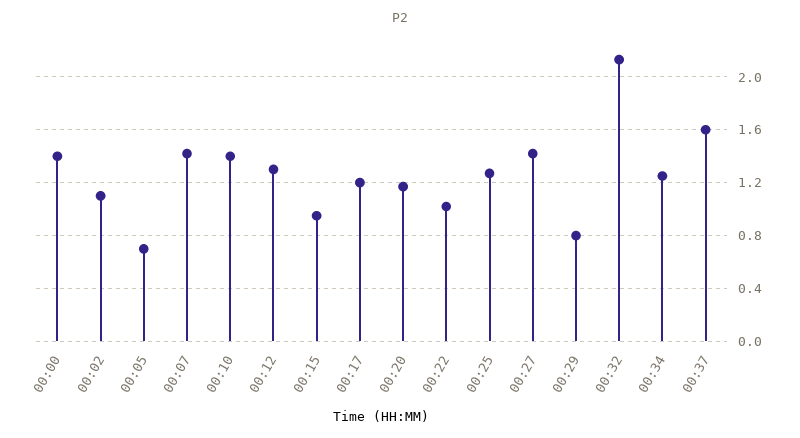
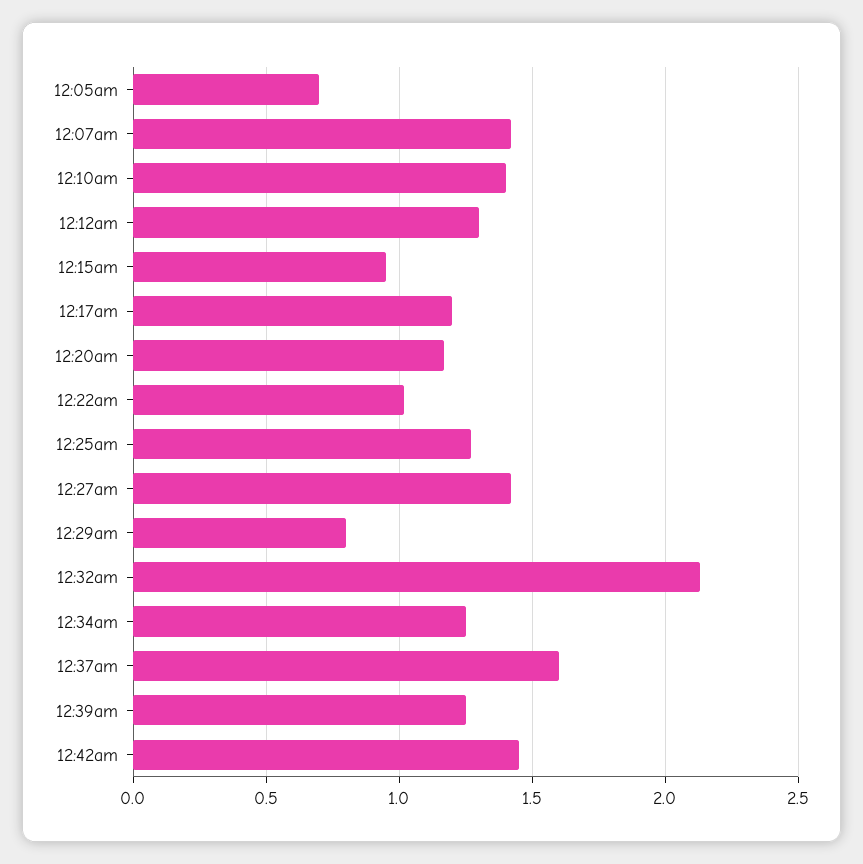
00:00: 1.4 -> none
00:02: 1.1 -> none
12:39am: none -> 1.25
12:42am: none -> 1.45

